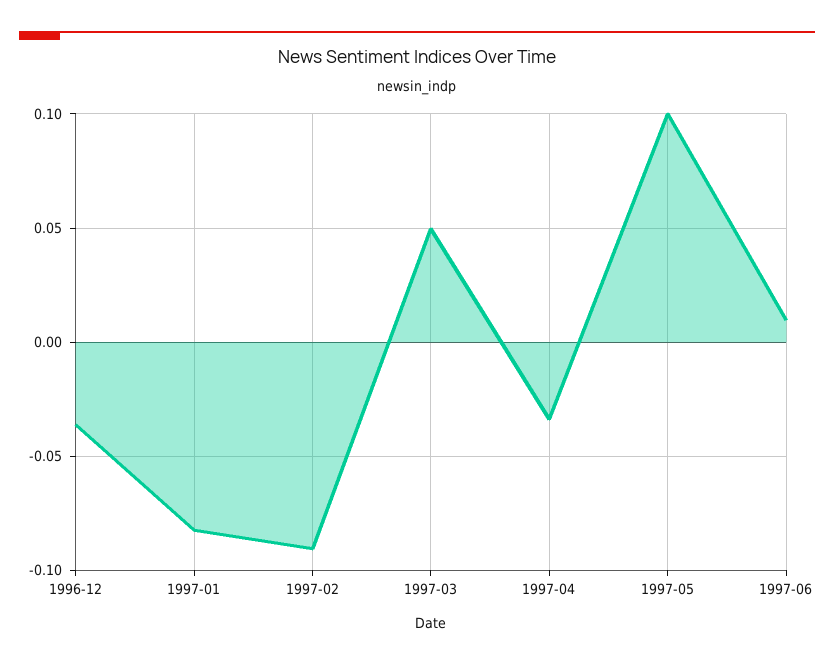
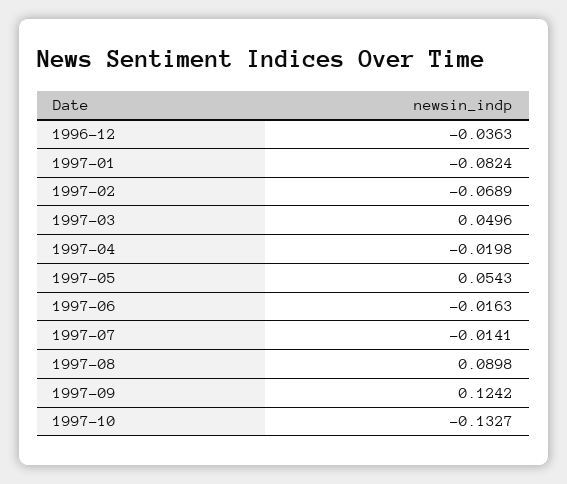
1997-02: -0.09 -> -0.0689
1997-04: -0.035 -> -0.0198
1997-05: 0.1 -> 0.0543
1997-06: 0.01 -> -0.0163
1997-07: none -> -0.0141
1997-08: none -> 0.0898
1997-09: none -> 0.1242
1997-10: none -> -0.1327

